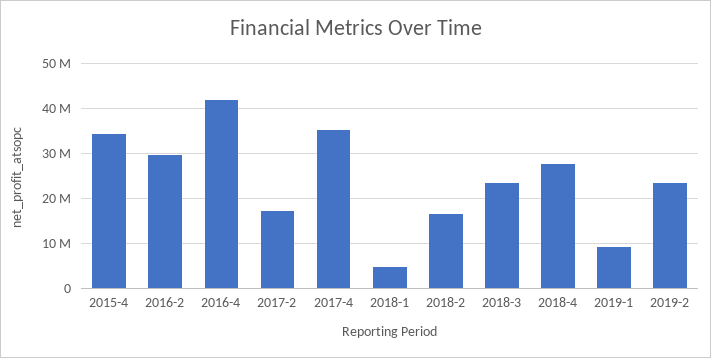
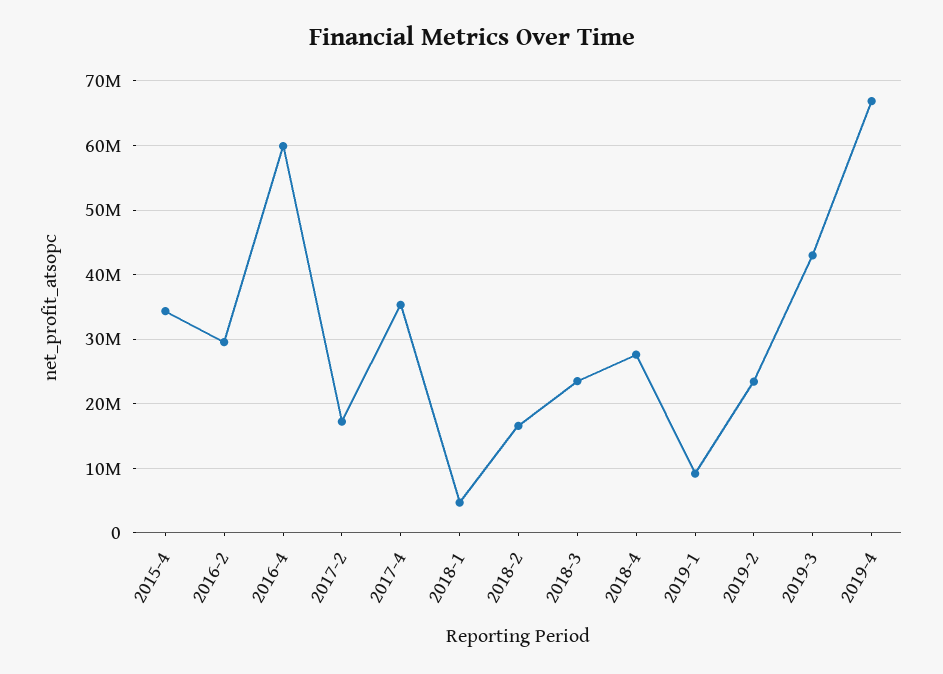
2016-4: 42000000 -> 60000000
2019-3: none -> 43000000
2019-4: none -> 67000000

